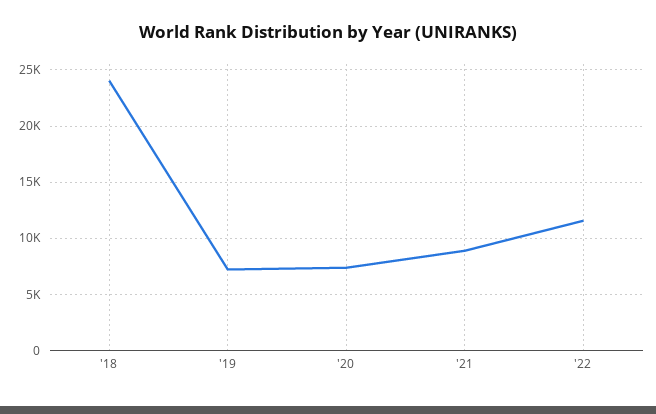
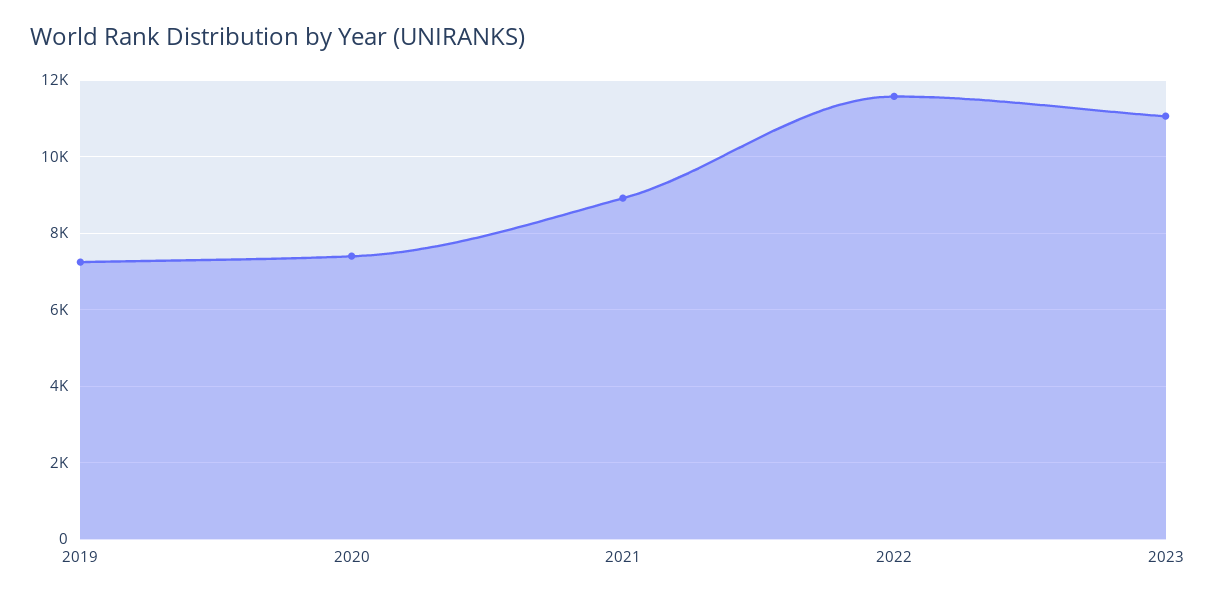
'18: 24000 -> none
2023: none -> 11000

